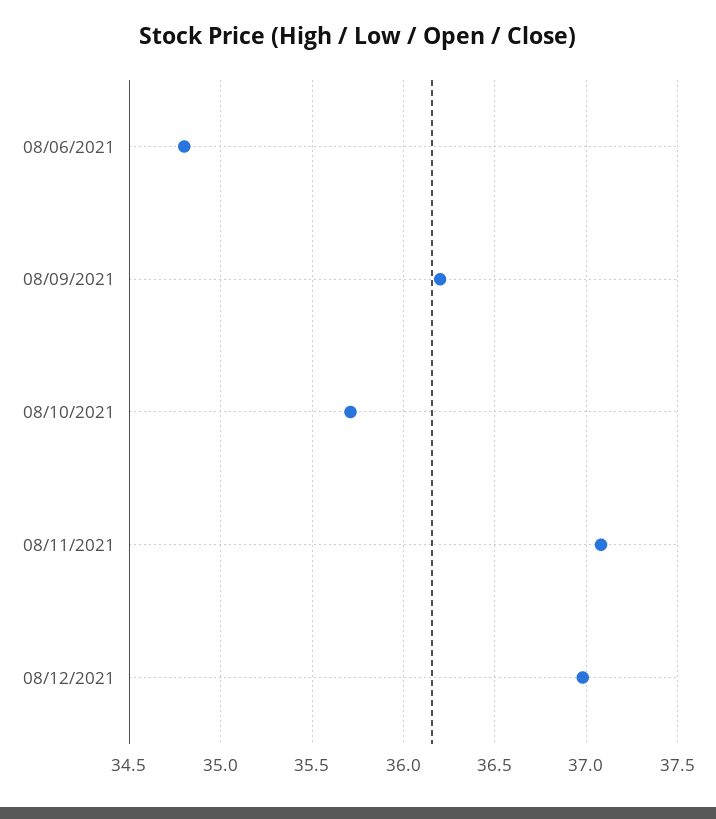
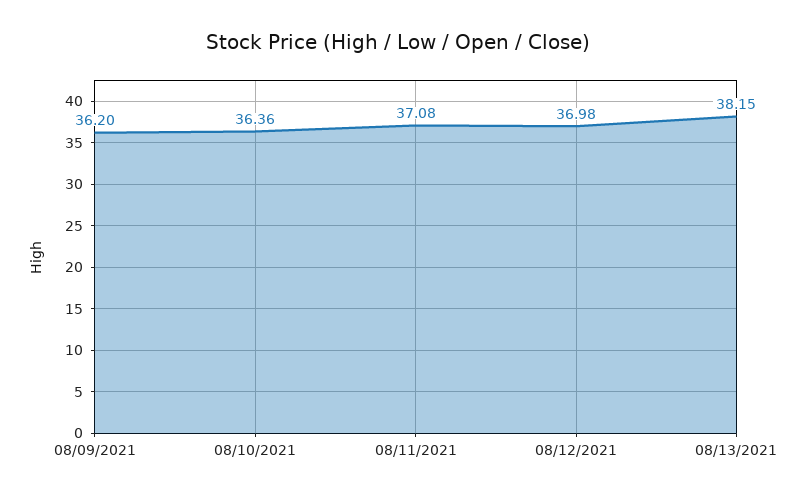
08/06/2021: 34.8 -> none
08/10/2021: 35.7 -> 36.36
08/13/2021: none -> 38.15

